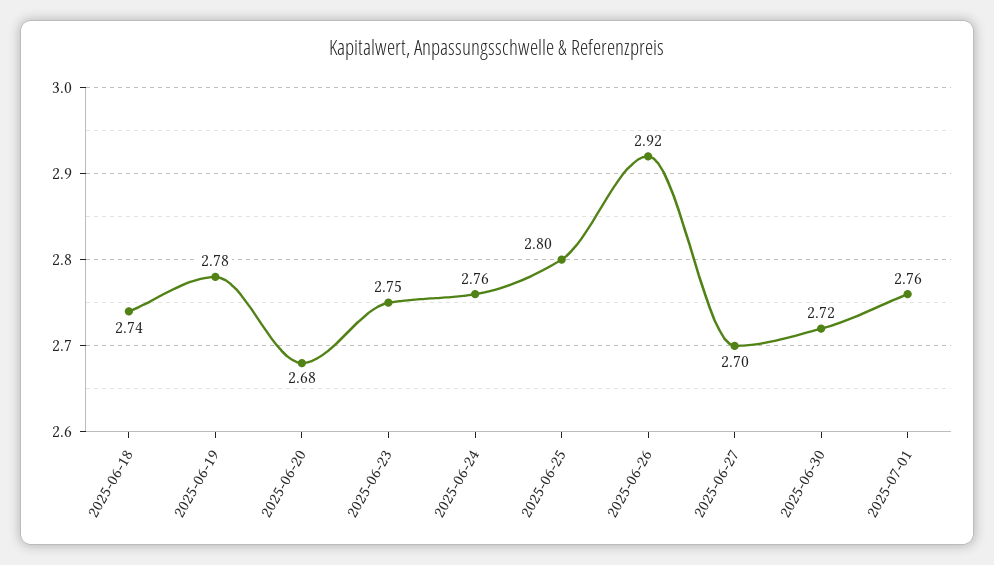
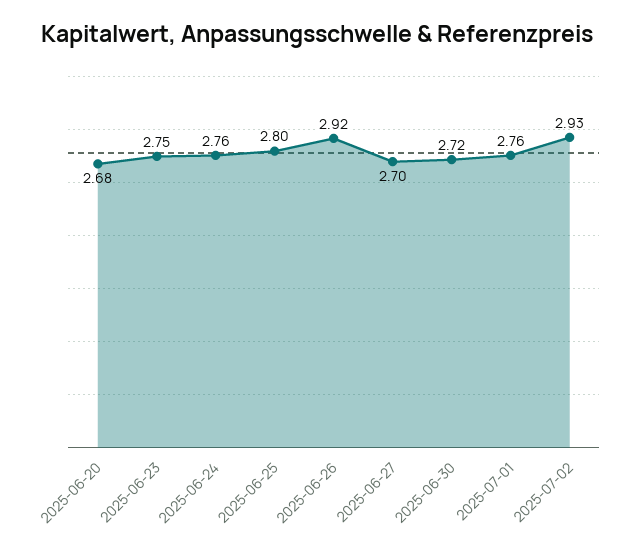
2025-06-18: 2.74 -> none
2025-06-19: 2.78 -> none
2025-07-02: none -> 2.93

